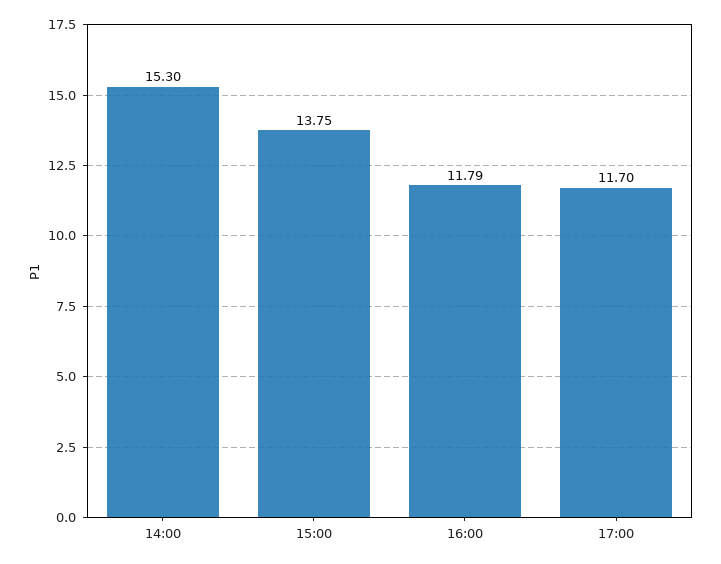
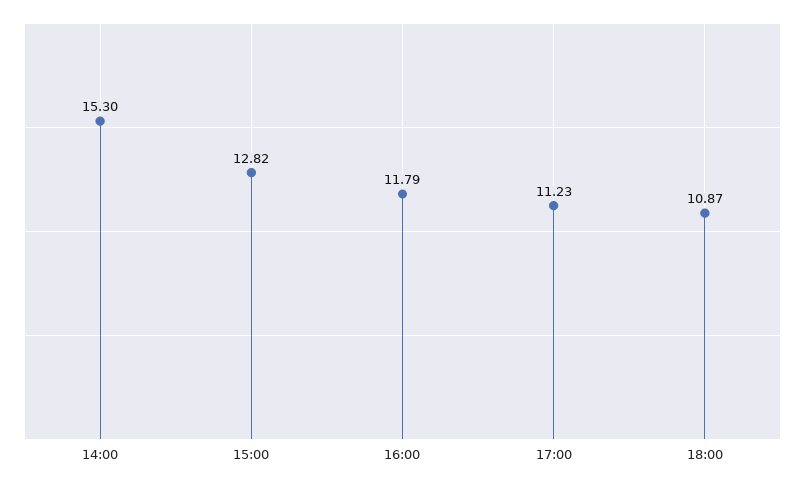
15:00: 13.75 -> 12.82
17:00: 11.7 -> 11.23
18:00: none -> 10.87

